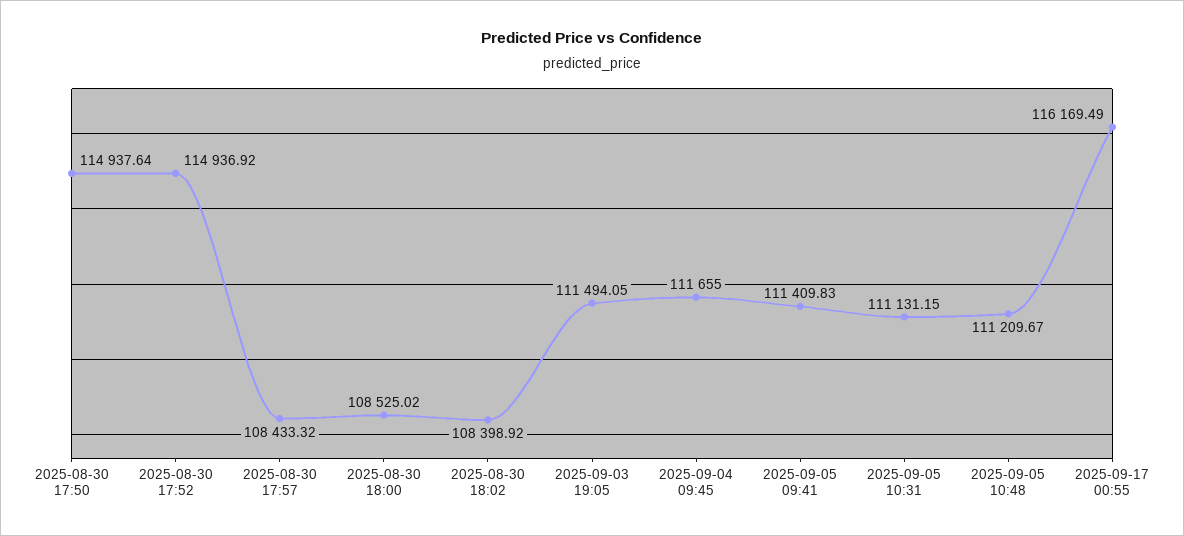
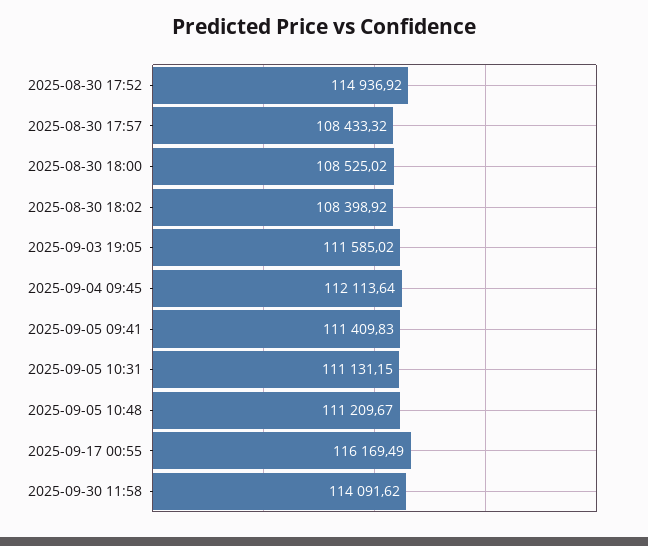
2025-08-30 17:50: 114937.64 -> none
2025-09-03 19:05: 111494.05 -> 111585.02
2025-09-04 09:45: 111655 -> 112113.64
2025-09-30 11:58: none -> 114091.62

